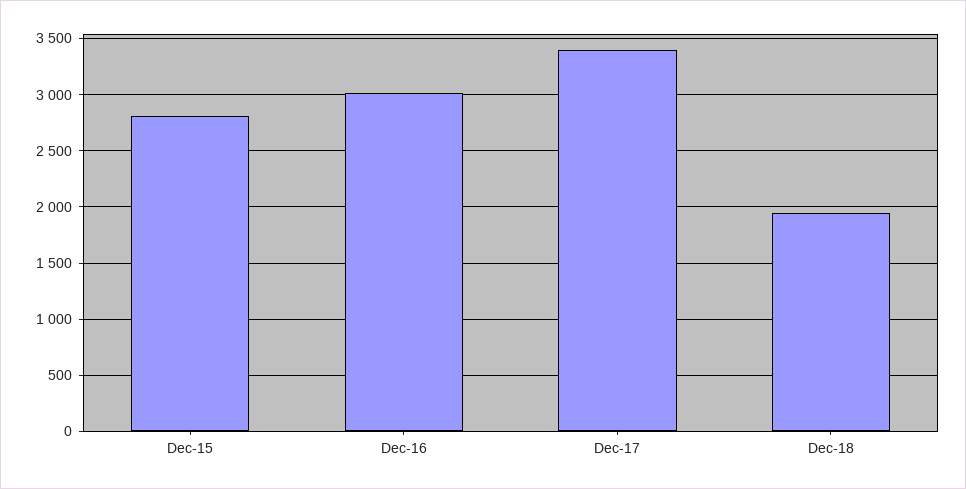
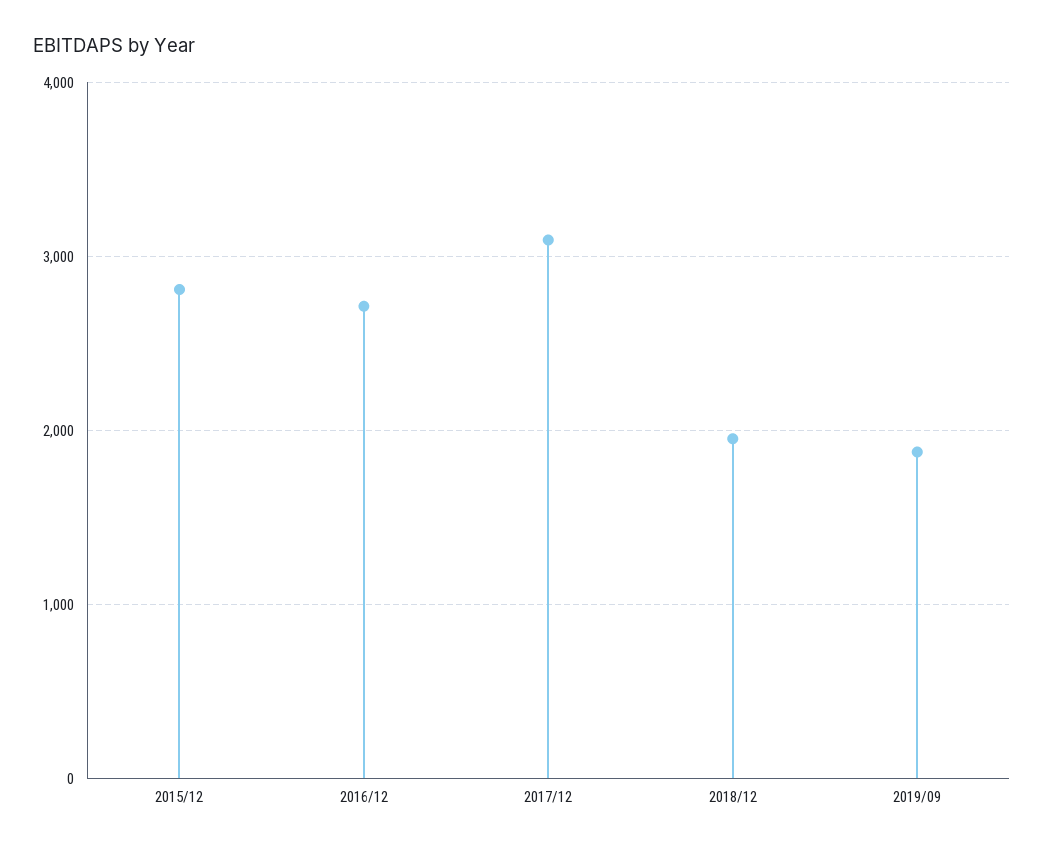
Dec-16: 3000 -> 2700
Dec-17: 3400 -> 3100
2019/09: none -> 1900

